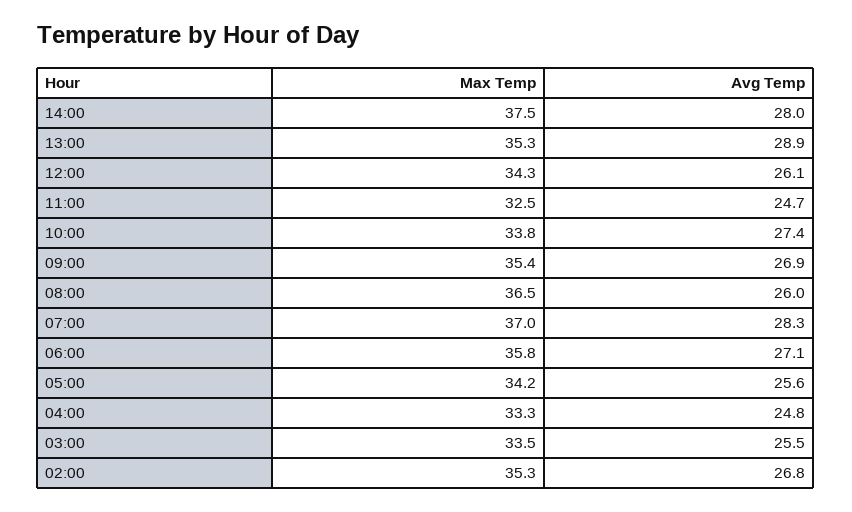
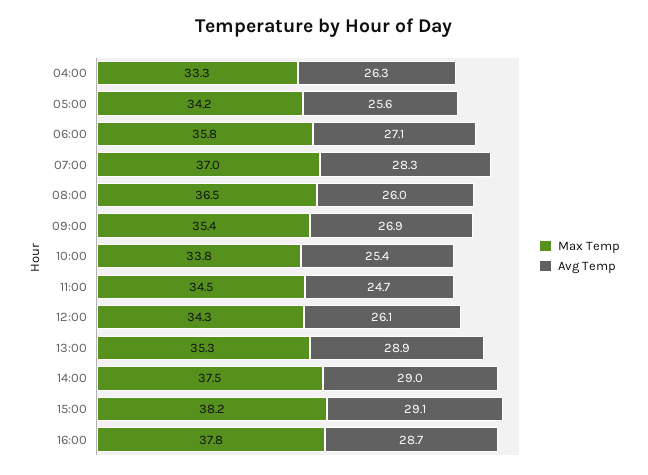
Avg Temp, 14:00: 28 -> 29
Max Temp, 11:00: 32.5 -> 34.5
Avg Temp, 10:00: 27.4 -> 25.4
Avg Temp, 04:00: 24.8 -> 26.3
Max Temp, 03:00: 33.5 -> none
Avg Temp, 03:00: 25.5 -> none
Max Temp, 02:00: 35.3 -> none
Avg Temp, 02:00: 26.8 -> none
Max Temp, 15:00: none -> 38.2
Avg Temp, 15:00: none -> 29.1
Max Temp, 16:00: none -> 37.8
Avg Temp, 16:00: none -> 28.7

